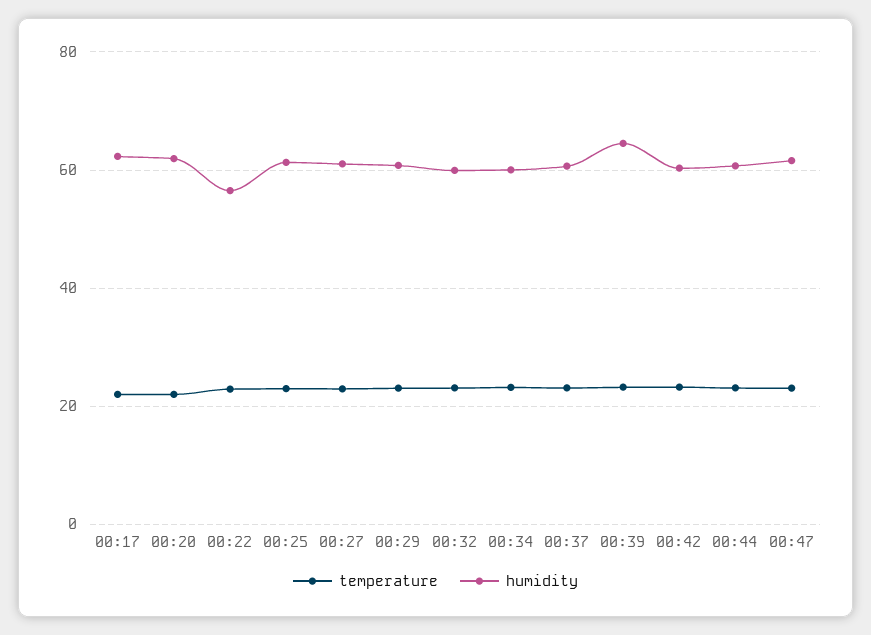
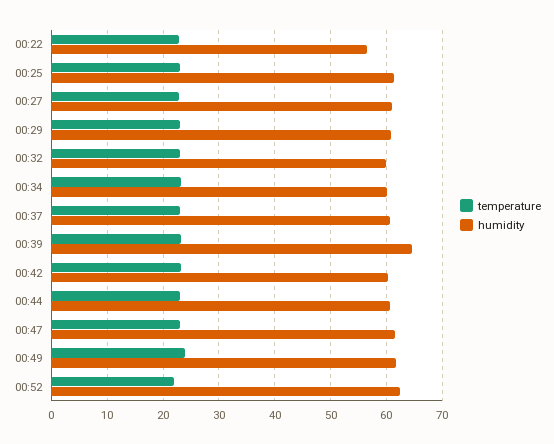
temperature, 00:17: 22 -> none
humidity, 00:17: 62 -> none
temperature, 00:20: 22 -> none
humidity, 00:20: 62 -> none
temperature, 00:49: none -> 24
humidity, 00:49: none -> 62
temperature, 00:52: none -> 22
humidity, 00:52: none -> 62

